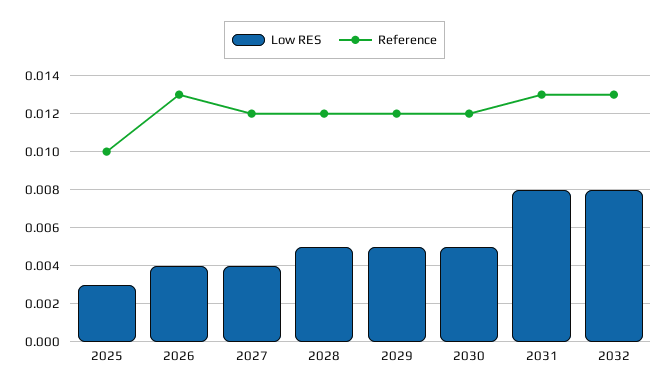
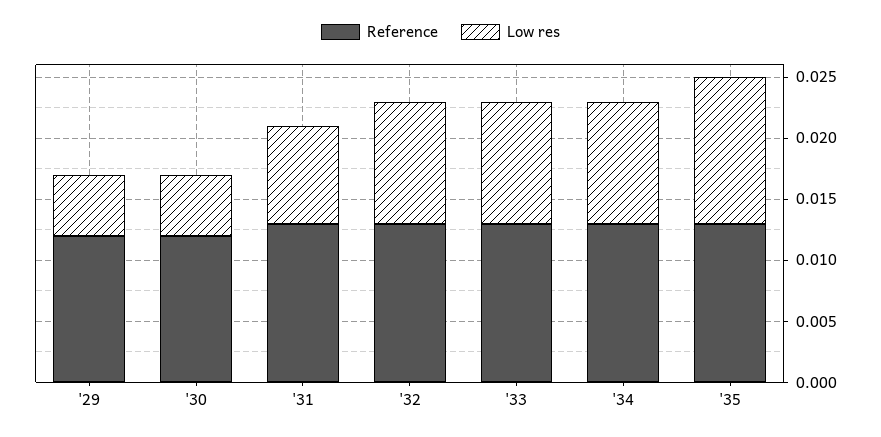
Low RES, 2025: 0.003 -> none
Reference, 2025: 0.01 -> none
Low RES, 2026: 0.004 -> none
Reference, 2026: 0.013 -> none
Low RES, 2027: 0.004 -> none
Reference, 2027: 0.012 -> none
Low RES, 2028: 0.005 -> none
Reference, 2028: 0.012 -> none
Low RES, 2032: 0.008 -> 0.01
Reference, '33: none -> 0.013
Low RES, '33: none -> 0.01
Reference, '34: none -> 0.013
Low RES, '34: none -> 0.01
Reference, '35: none -> 0.013
Low RES, '35: none -> 0.012

